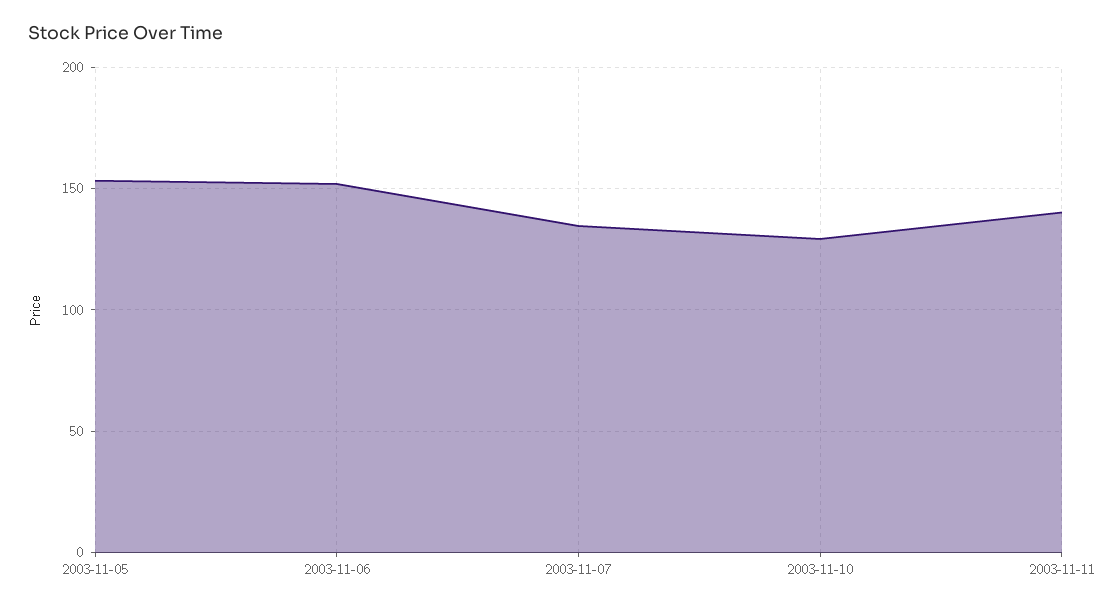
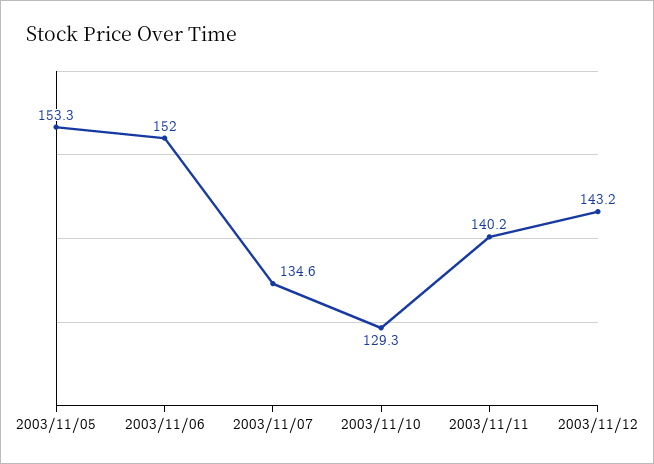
2003/11/12: none -> 143.2

